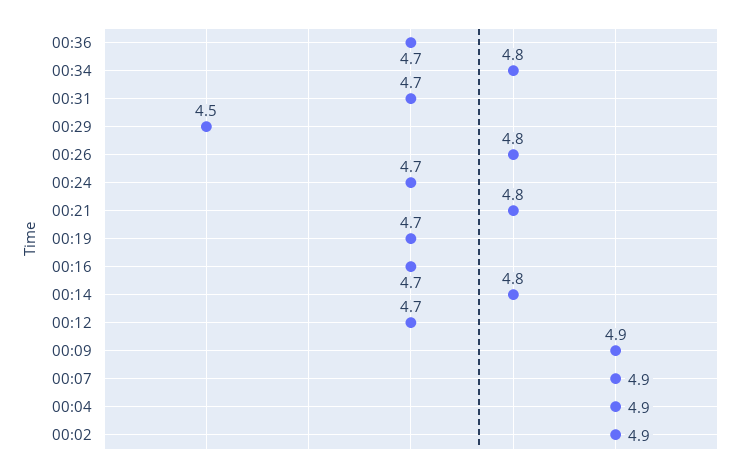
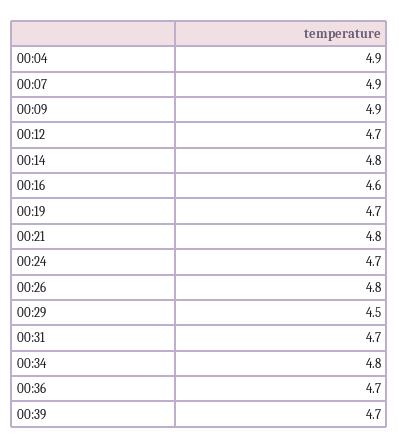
00:16: 4.7 -> 4.6
00:02: 4.9 -> none
00:39: none -> 4.7

